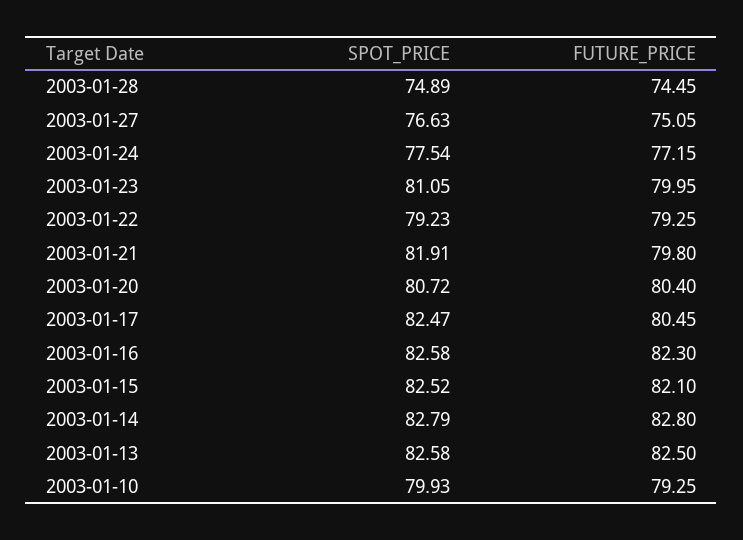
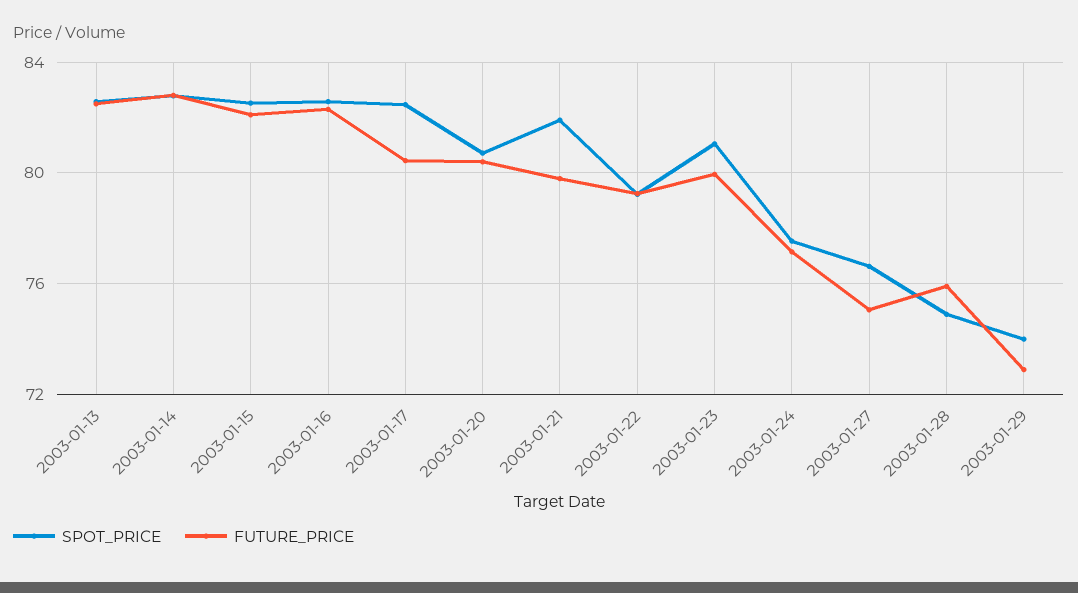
FUTURE_PRICE, 2003-01-28: 74.45 -> 76
SPOT_PRICE, 2003-01-10: 79.93 -> none
FUTURE_PRICE, 2003-01-10: 79.25 -> none
SPOT_PRICE, 2003-01-29: none -> 74
FUTURE_PRICE, 2003-01-29: none -> 73

